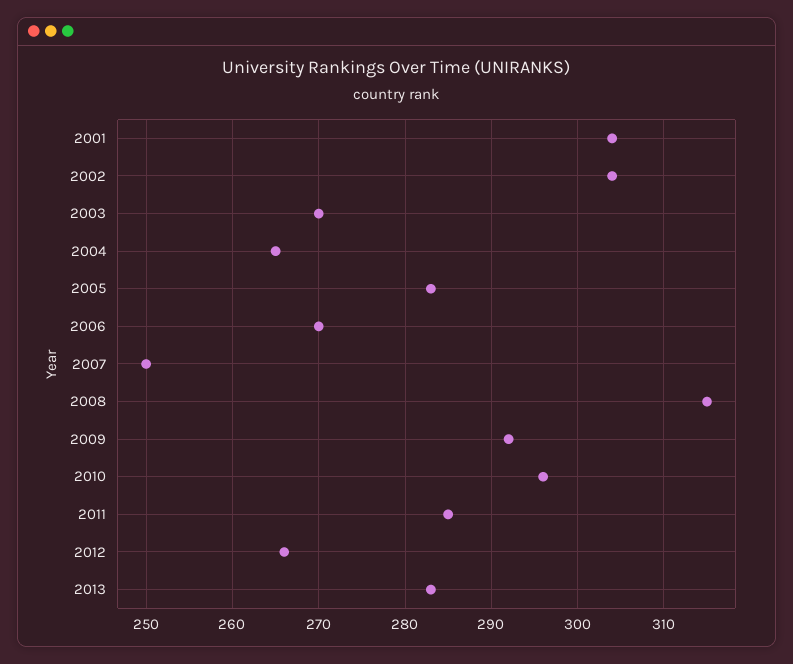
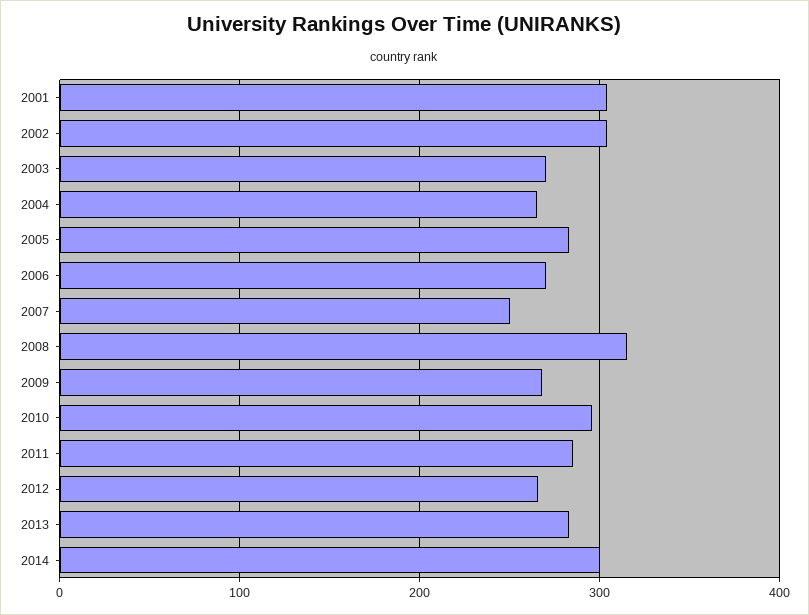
2009: 292 -> 270
2014: none -> 300

